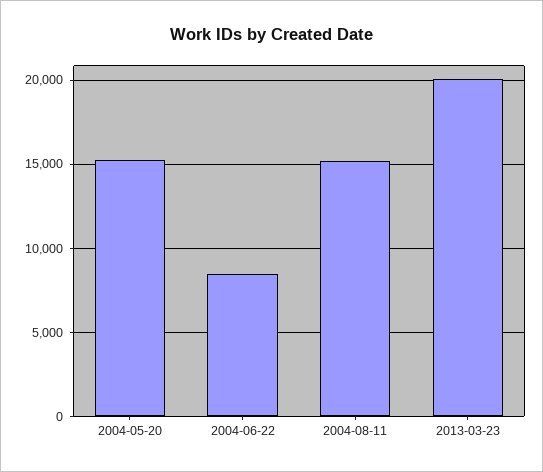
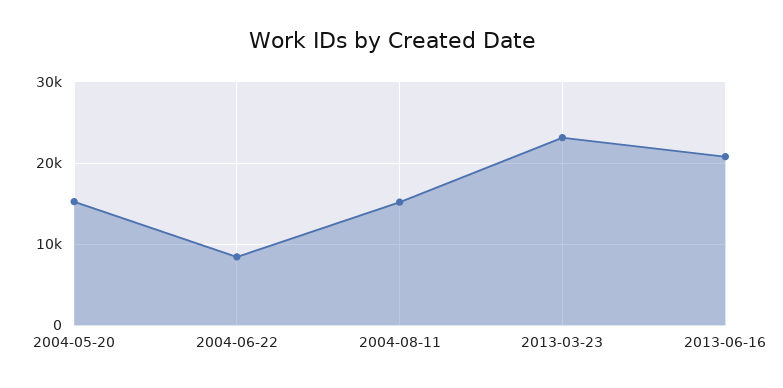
2013-03-23: 20000 -> 23000
2013-06-16: none -> 21000

